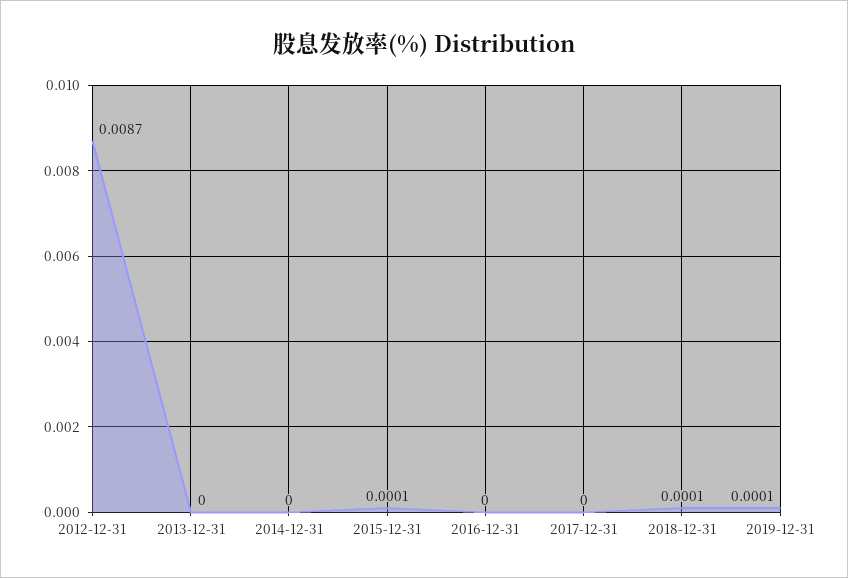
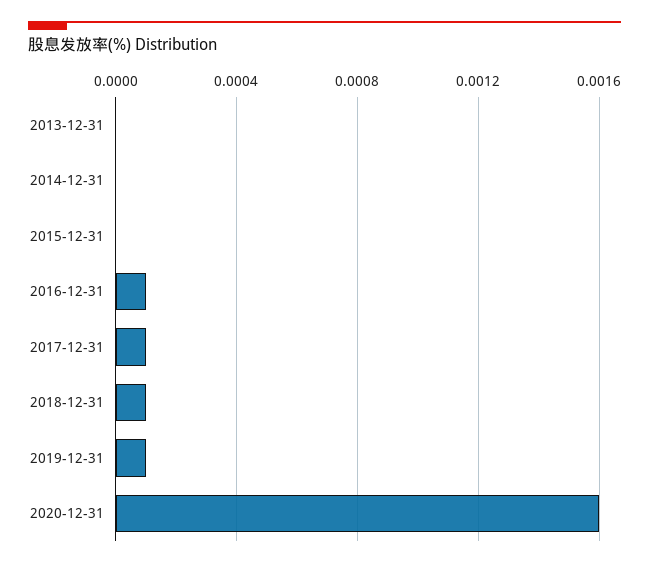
2012-12-31: 0.0087 -> none
2015-12-31: 0.0001 -> 0
2016-12-31: 0 -> 0.0001
2017-12-31: 0 -> 0.0001
2020-12-31: none -> 0.0016

